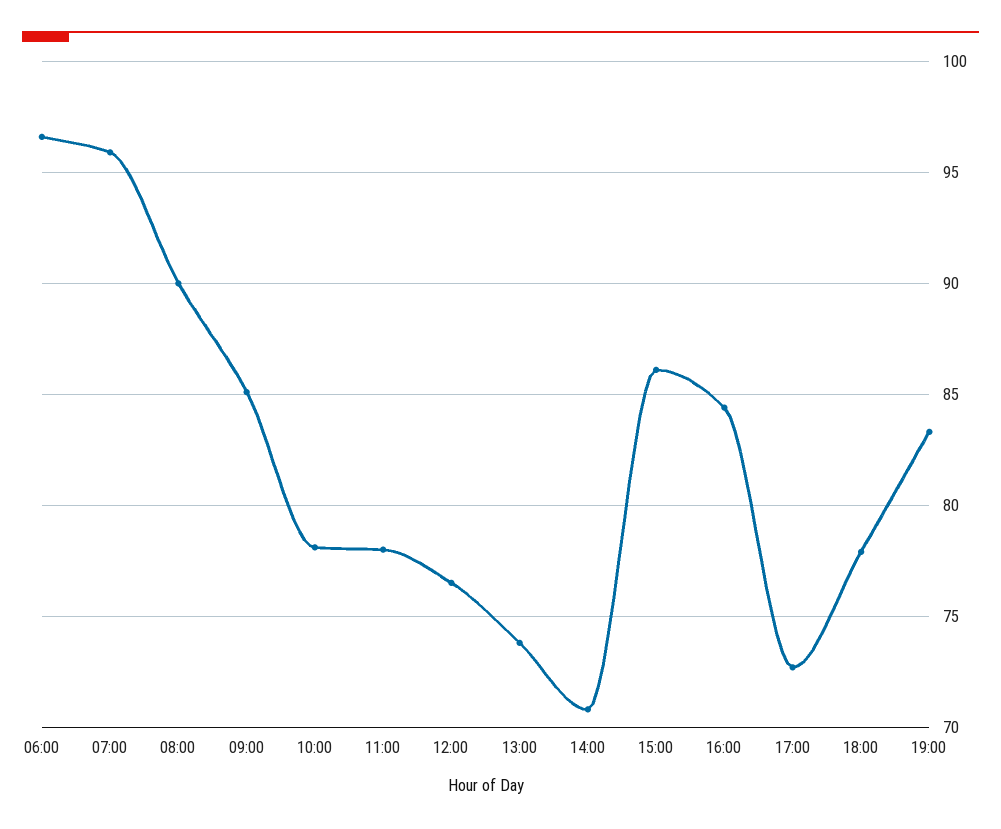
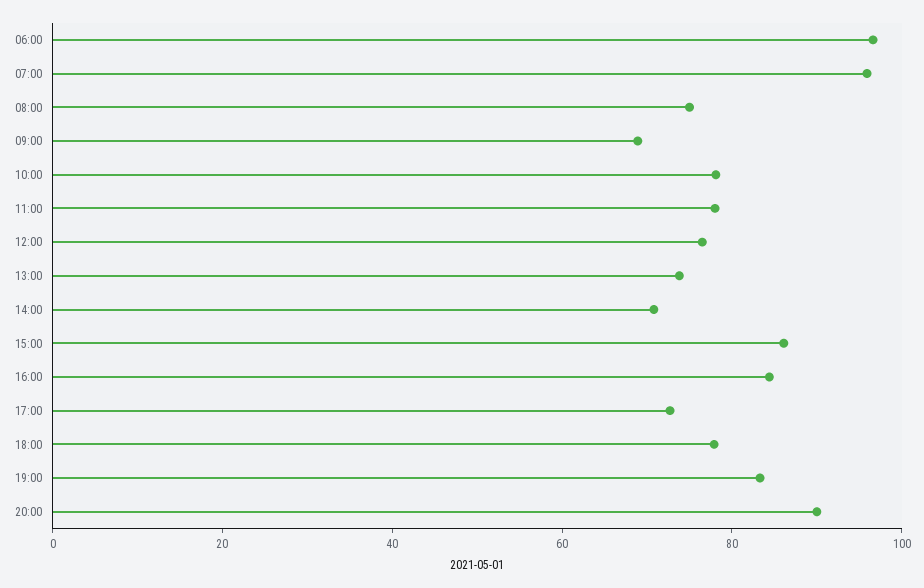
08:00: 90 -> 75
09:00: 85 -> 70
20:00: none -> 90

